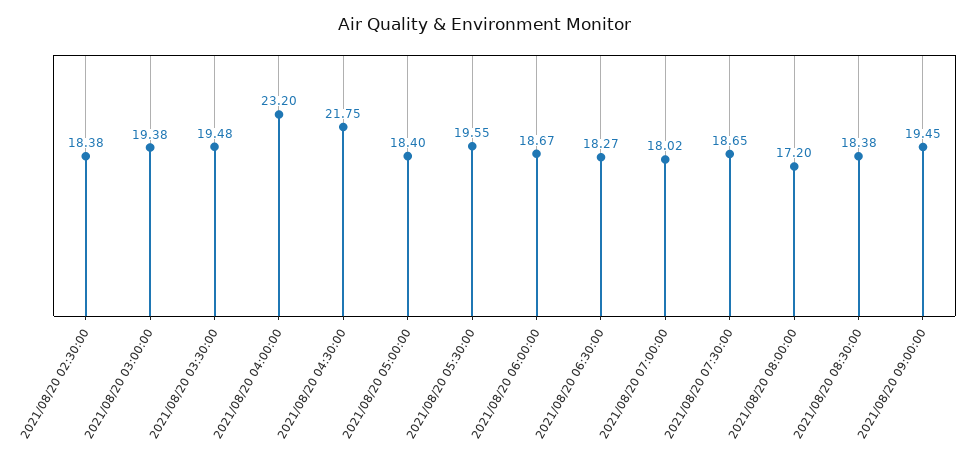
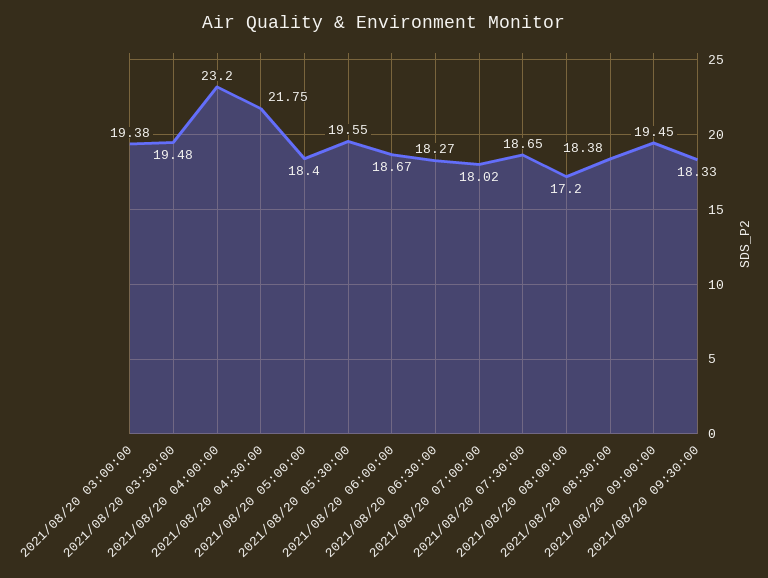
2021/08/20 02:30:00: 18.38 -> none
2021/08/20 09:30:00: none -> 18.33

